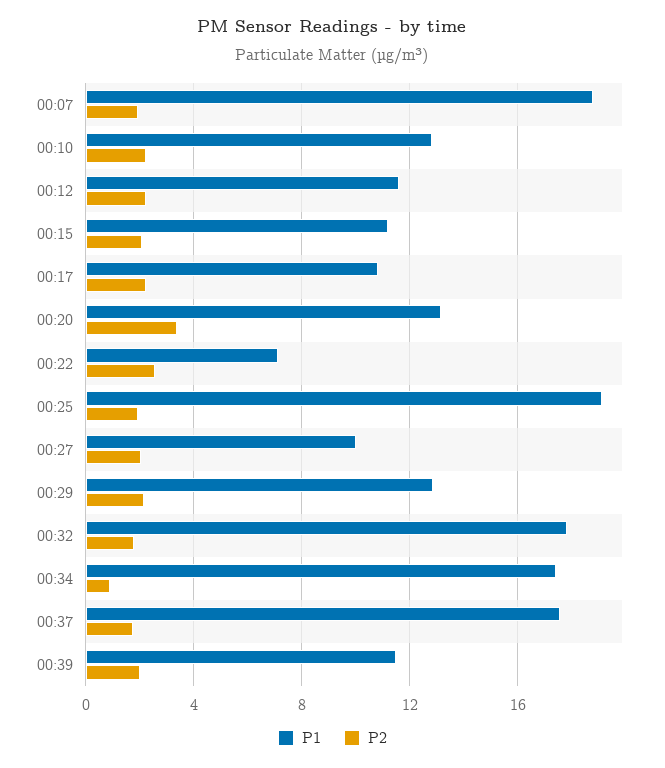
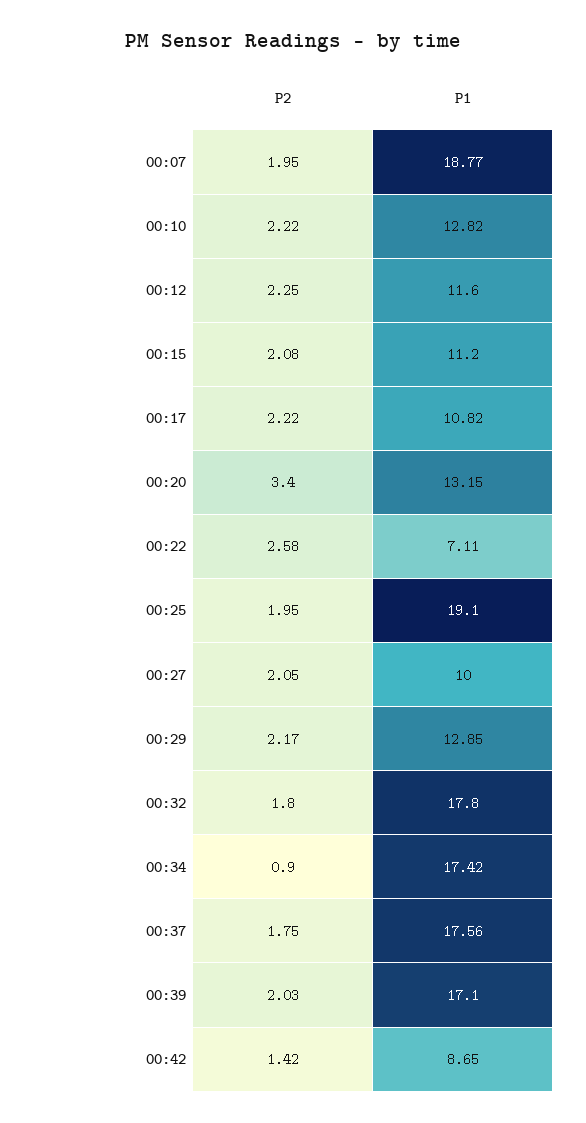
P1, 00:39: 11.5 -> 17.1
P2, 00:42: none -> 1.42
P1, 00:42: none -> 8.65

